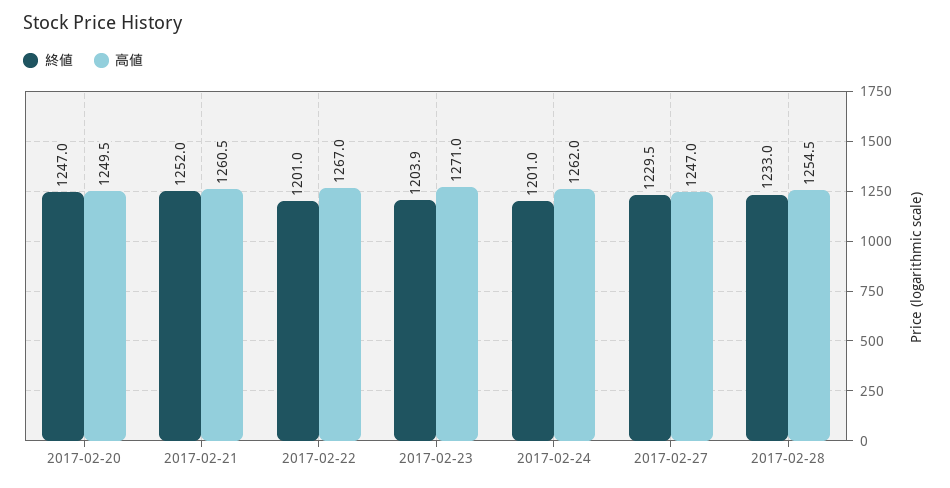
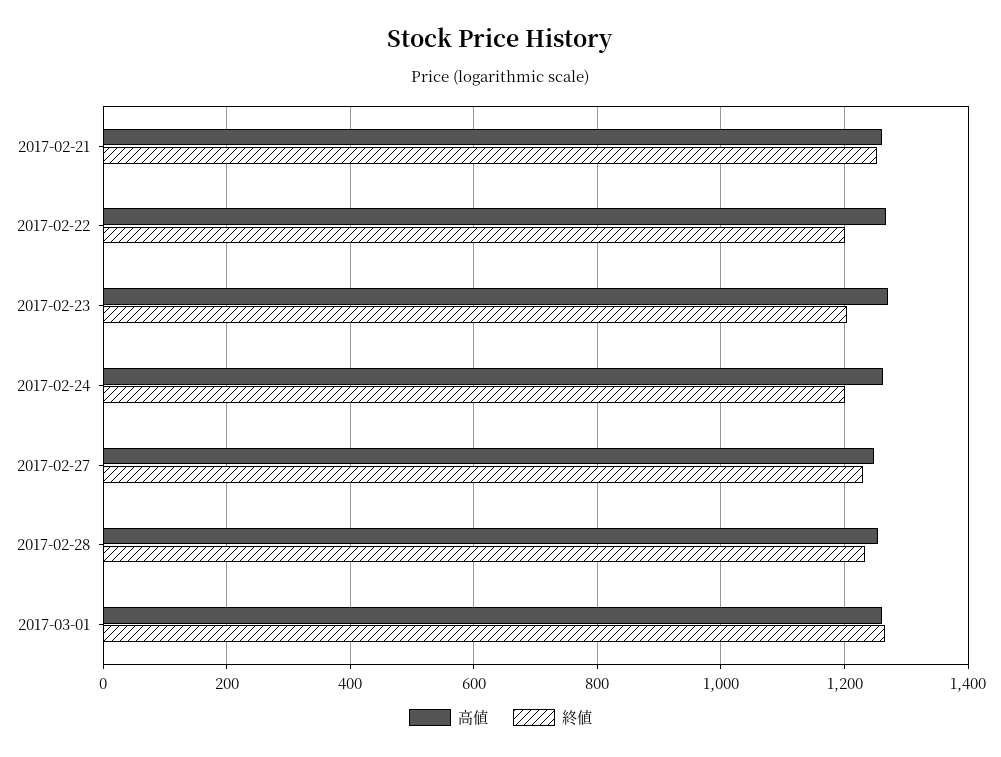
終値, 2017-02-20: 1247 -> none
高値, 2017-02-20: 1249.5 -> none
高値, 2017-03-01: none -> 1260
終値, 2017-03-01: none -> 1260

